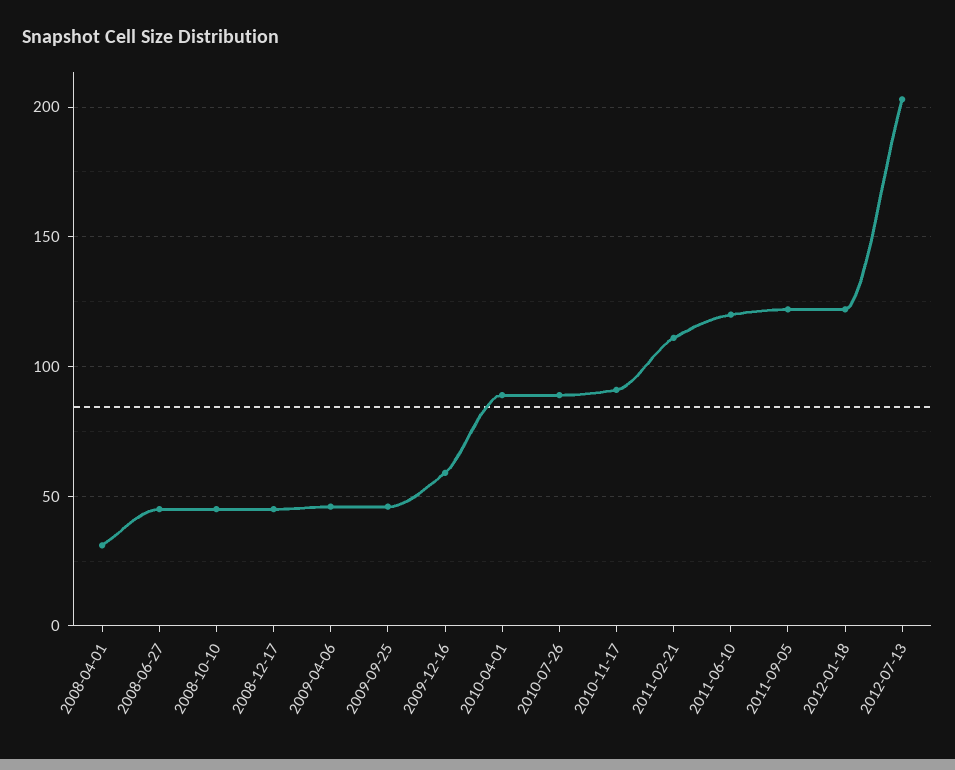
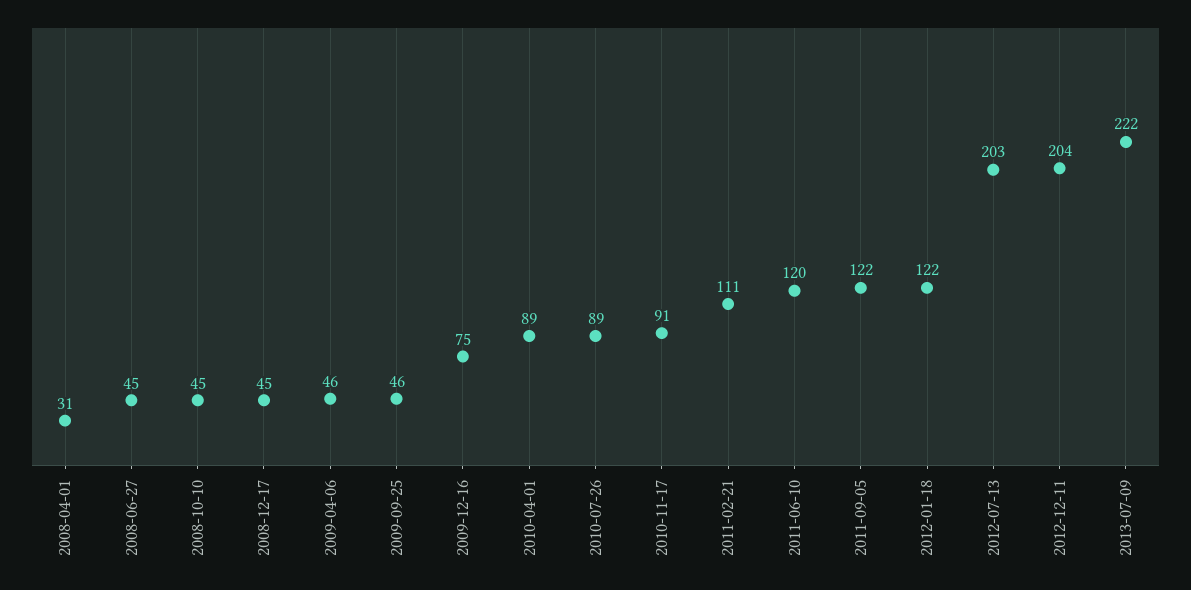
2009-12-16: 60 -> 75
2012-12-11: none -> 204
2013-07-09: none -> 222

